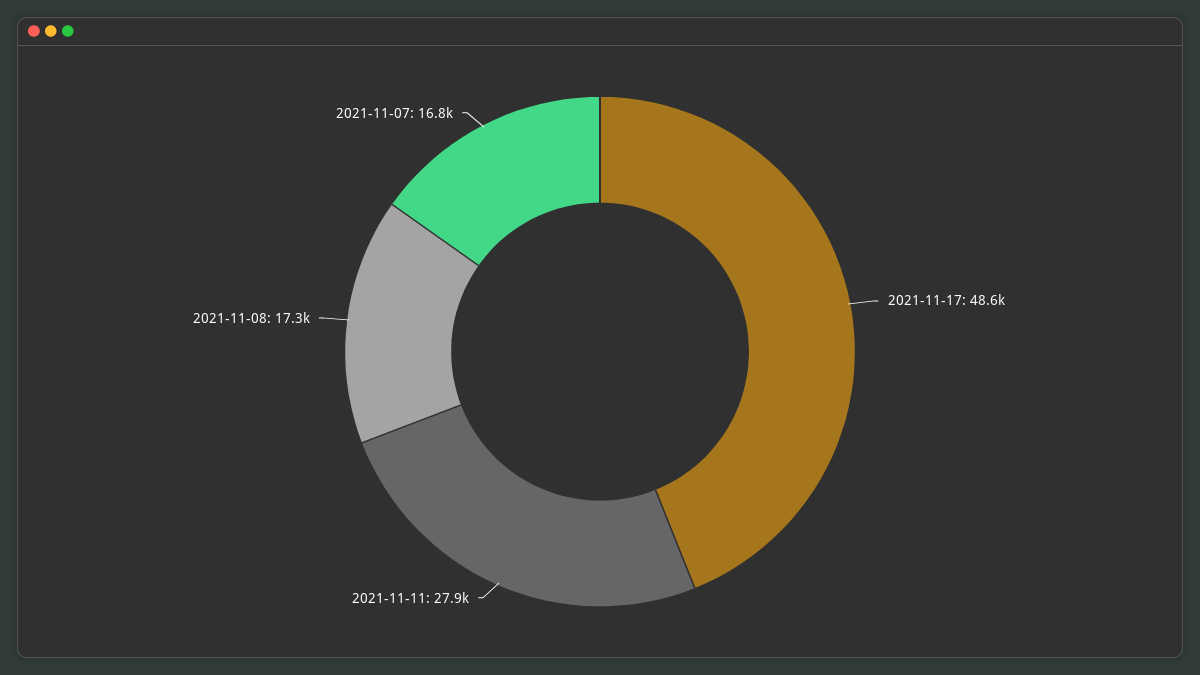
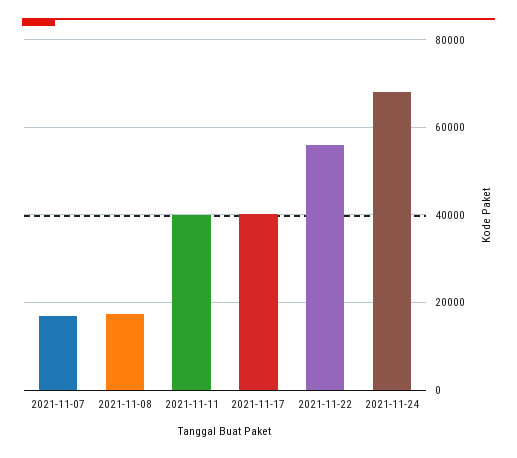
2021-11-17: 48600 -> 40000
2021-11-11: 27900 -> 40000
2021-11-22: none -> 56000
2021-11-24: none -> 68000

